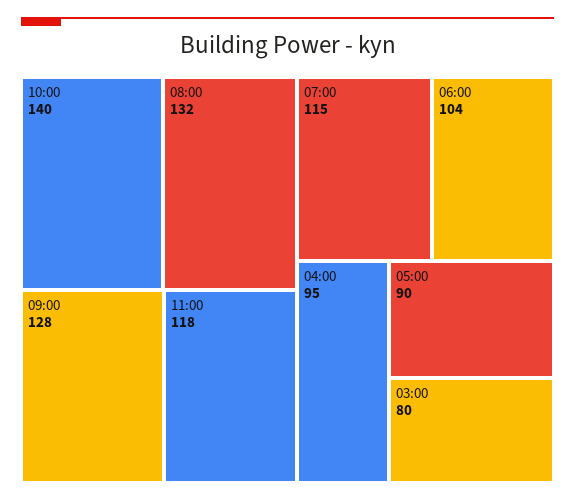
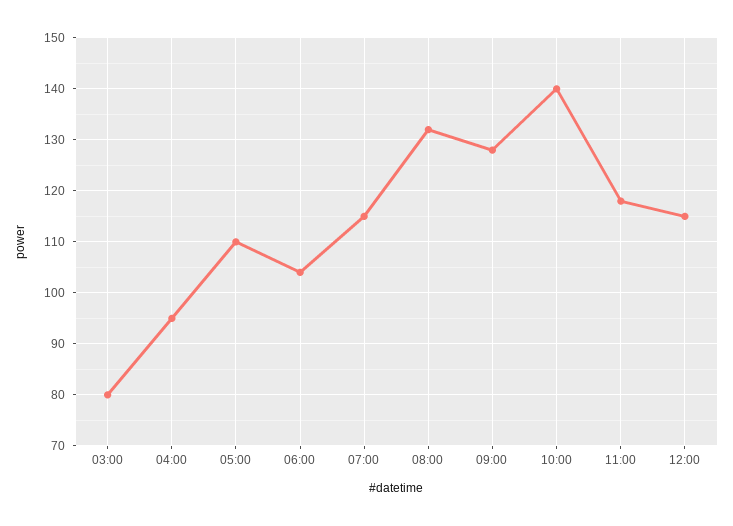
05:00: 90 -> 110
12:00: none -> 115

